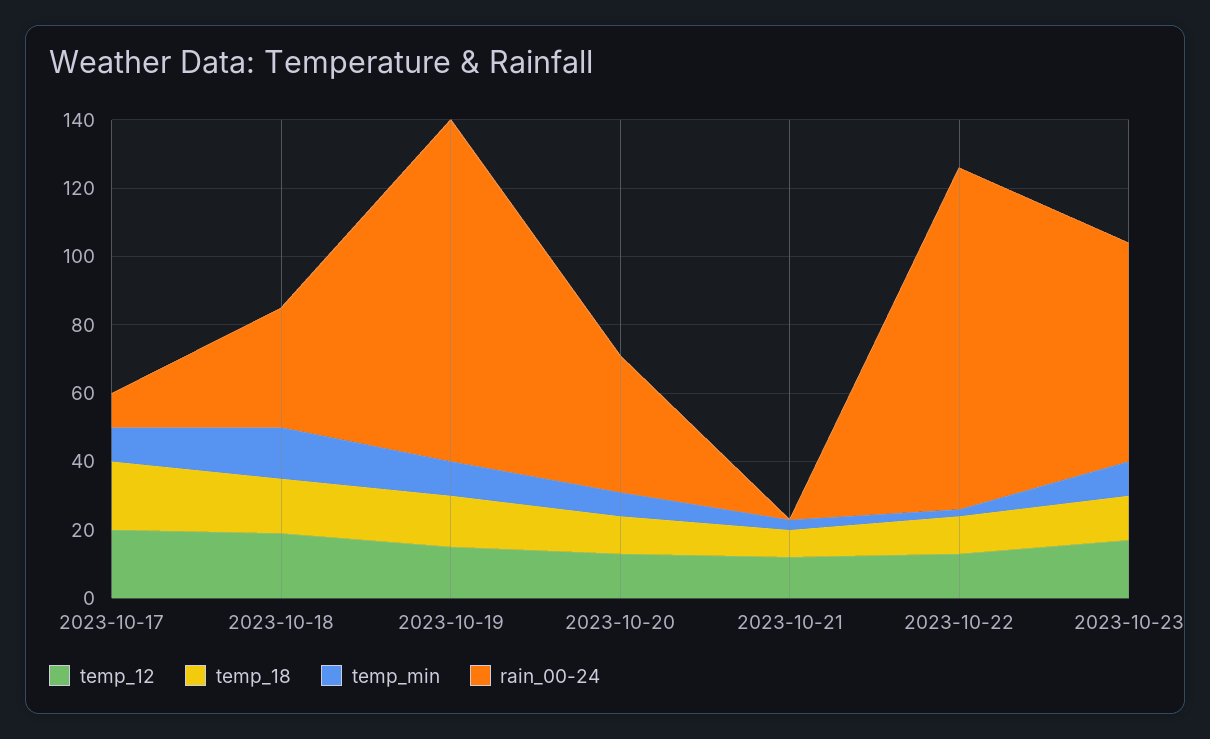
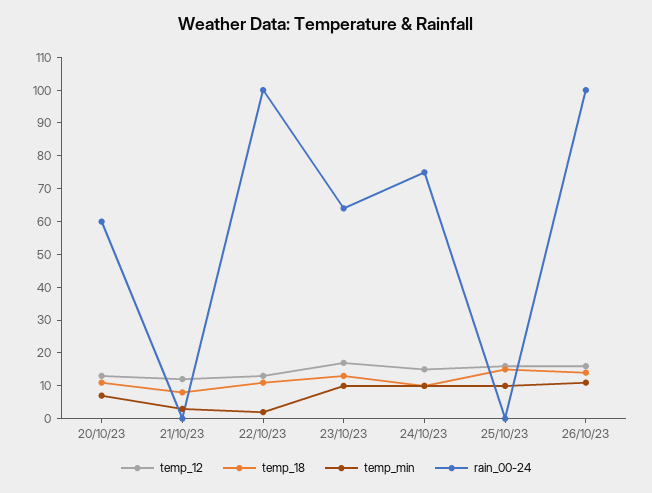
temp_12, 2023-10-17: 20 -> none
temp_18, 2023-10-17: 20 -> none
temp_min, 2023-10-17: 10 -> none
rain_00-24, 2023-10-17: 10 -> none
temp_12, 2023-10-18: 20 -> none
temp_18, 2023-10-18: 15 -> none
temp_min, 2023-10-18: 15 -> none
rain_00-24, 2023-10-18: 35 -> none
temp_12, 2023-10-19: 15 -> none
temp_18, 2023-10-19: 15 -> none
temp_min, 2023-10-19: 10 -> none
rain_00-24, 2023-10-19: 100 -> none
rain_00-24, 2023-10-20: 40 -> 60
temp_12, 24/10/23: none -> 15
temp_18, 24/10/23: none -> 10
temp_min, 24/10/23: none -> 10
rain_00-24, 24/10/23: none -> 75
temp_12, 25/10/23: none -> 15
temp_18, 25/10/23: none -> 15
temp_min, 25/10/23: none -> 10
rain_00-24, 25/10/23: none -> 0
temp_12, 26/10/23: none -> 15
temp_18, 26/10/23: none -> 15
temp_min, 26/10/23: none -> 10
rain_00-24, 26/10/23: none -> 100

